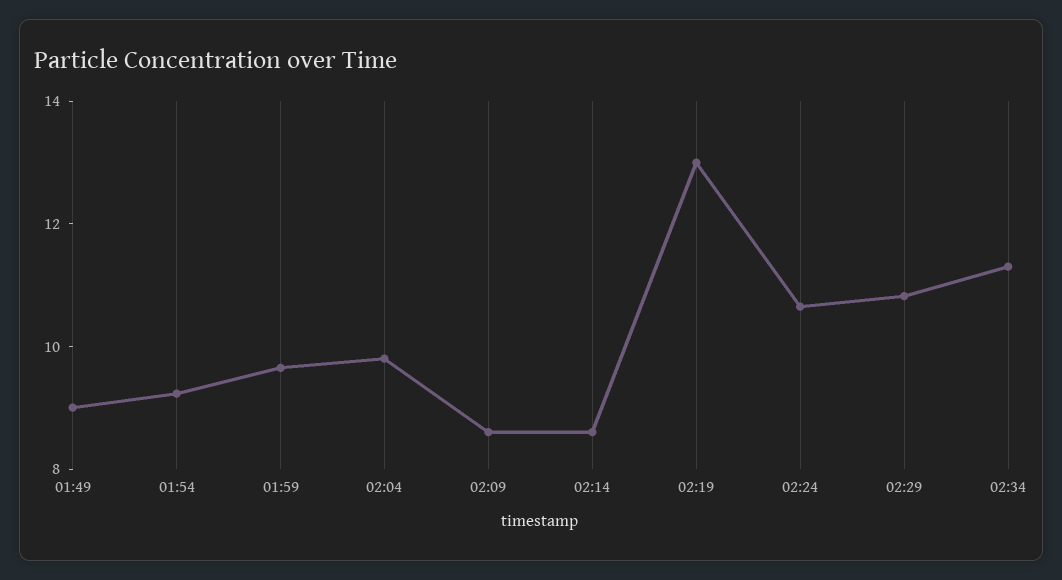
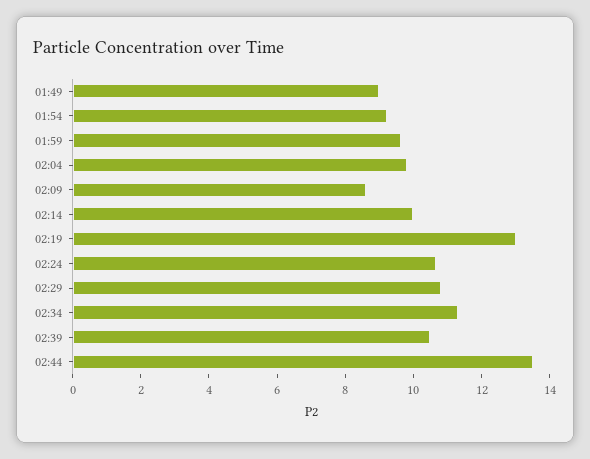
02:14: 8.5 -> 10
02:39: none -> 10.5
02:44: none -> 13.5

